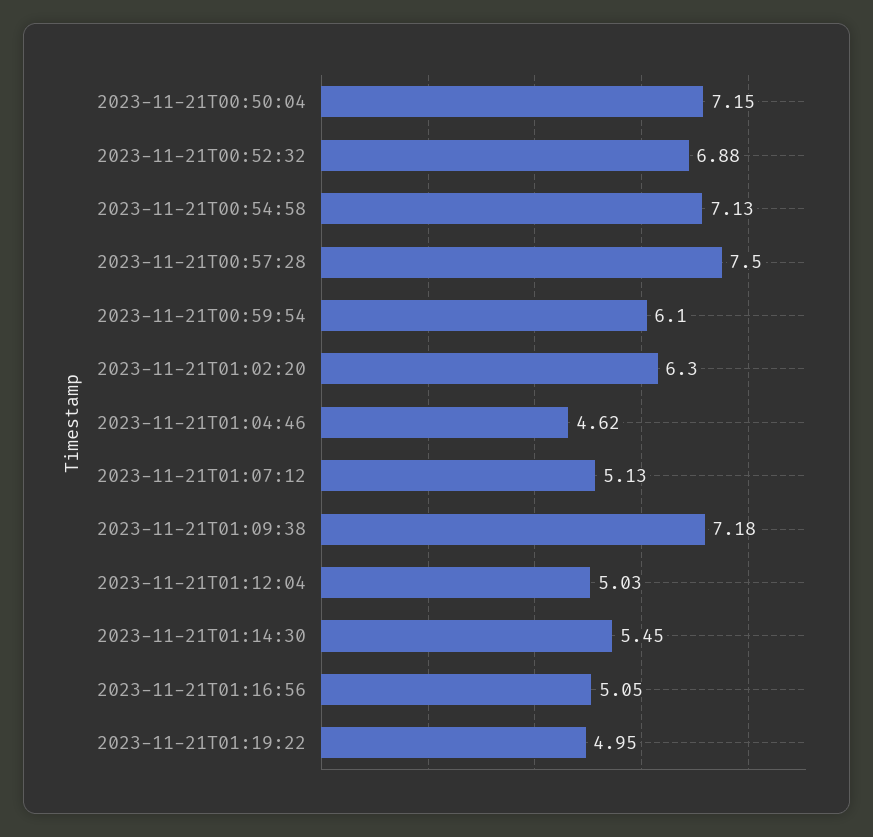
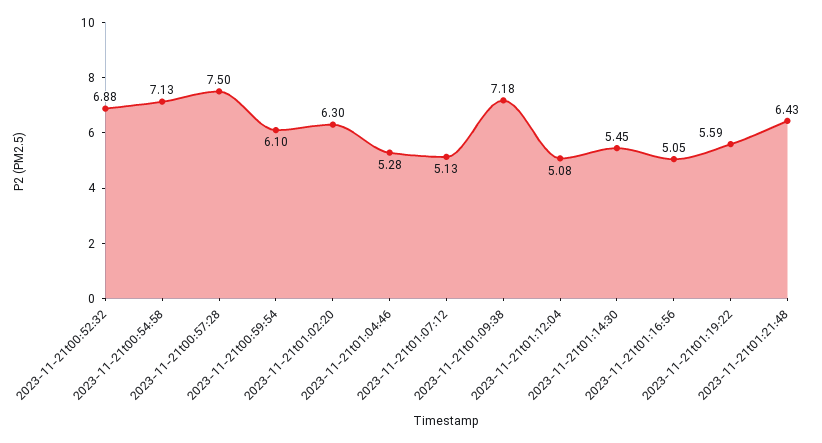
2023-11-21T00:50:04: 7.15 -> none
2023-11-21T01:04:46: 4.62 -> 5.28
2023-11-21T01:12:04: 5.03 -> 5.08
2023-11-21T01:19:22: 4.95 -> 5.59
2023-11-21t01:21:48: none -> 6.43

